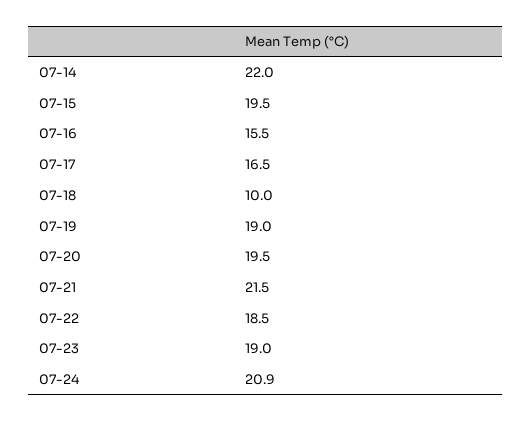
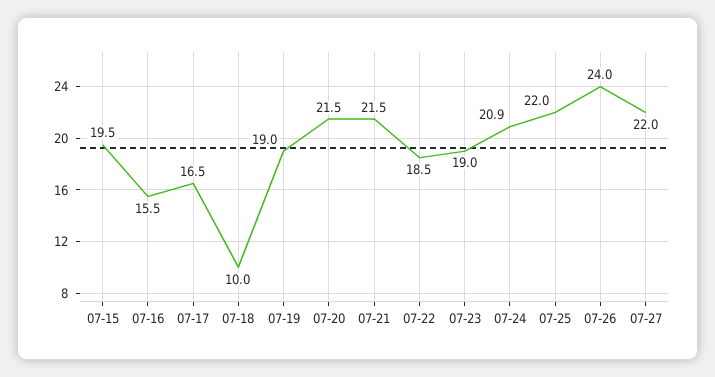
07-14: 22 -> none
07-20: 19.5 -> 21.5
07-25: none -> 22
07-26: none -> 24
07-27: none -> 22

